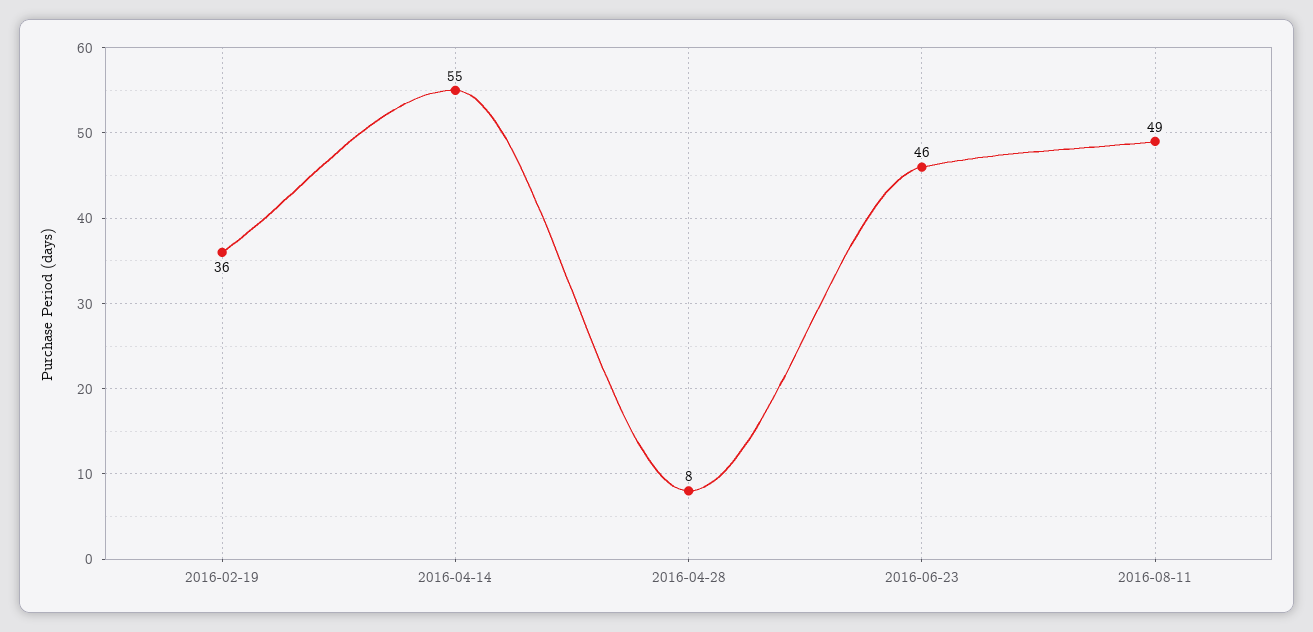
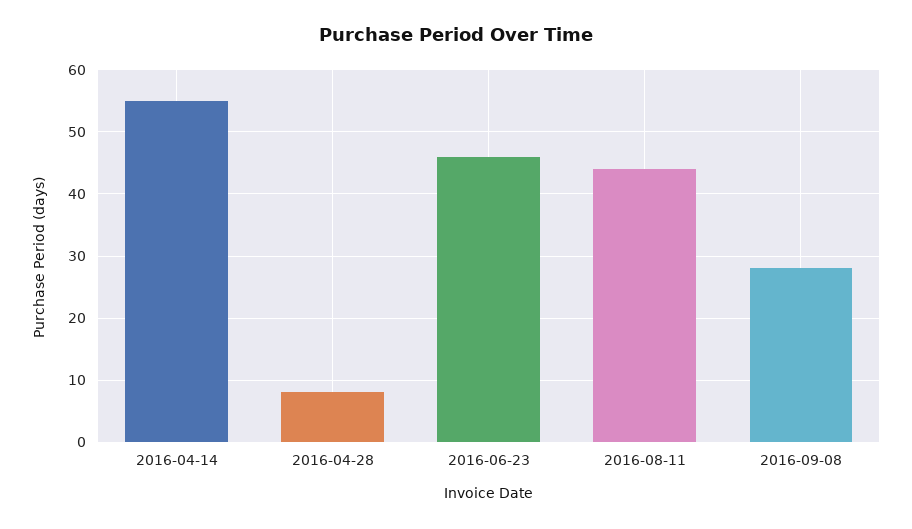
2016-02-19: 36 -> none
2016-08-11: 49 -> 44
2016-09-08: none -> 28

